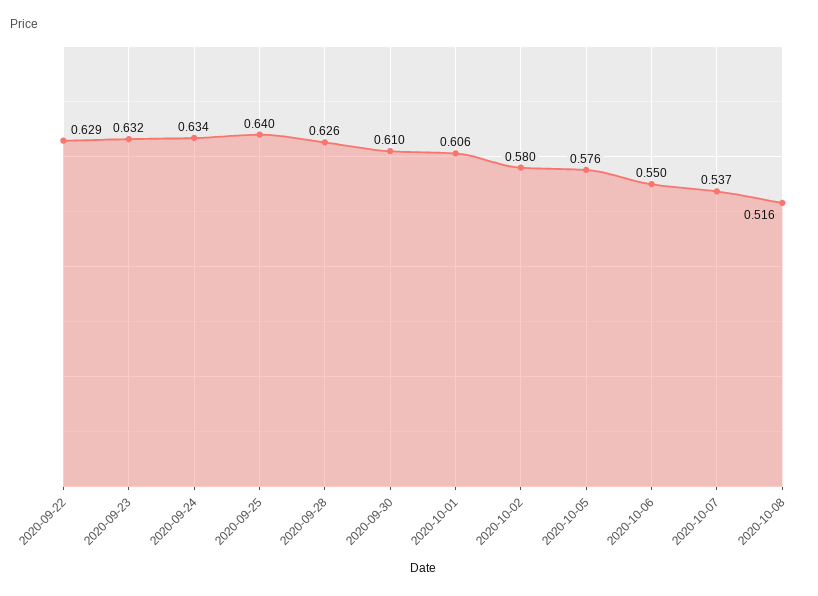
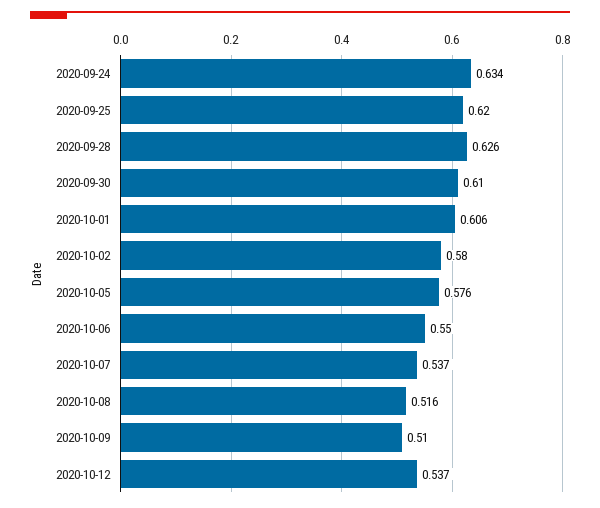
2020-09-22: 0.629 -> none
2020-09-23: 0.632 -> none
2020-09-25: 0.64 -> 0.62
2020-10-09: none -> 0.51
2020-10-12: none -> 0.537

